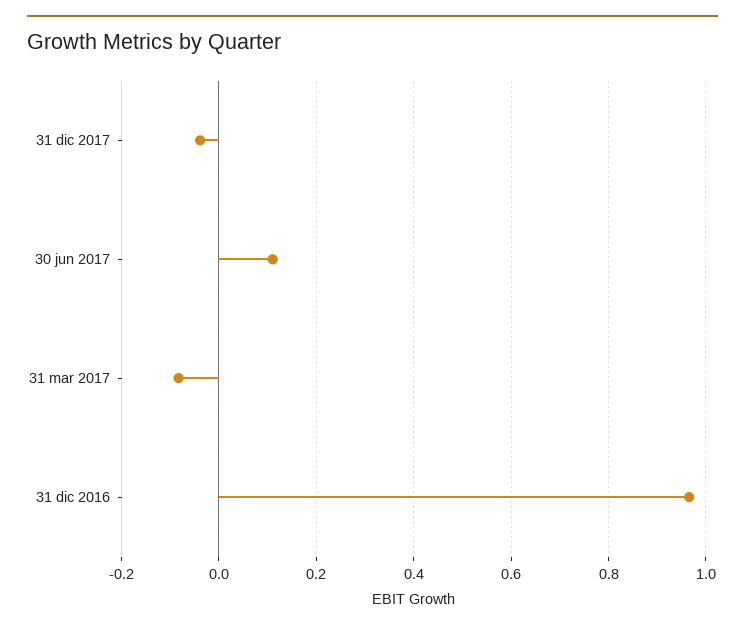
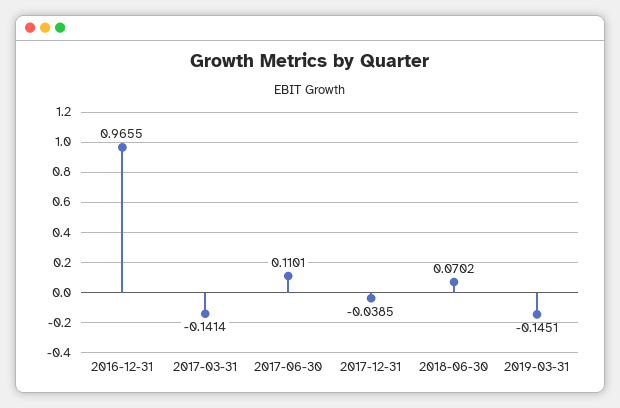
31 mar 2017: -0.08 -> -0.1414
2018-06-30: none -> 0.0702
2019-03-31: none -> -0.1451

